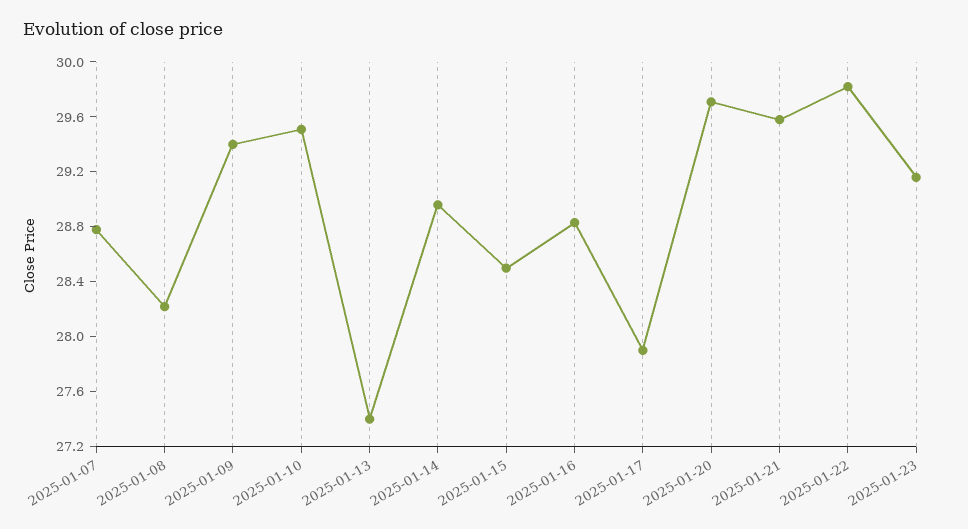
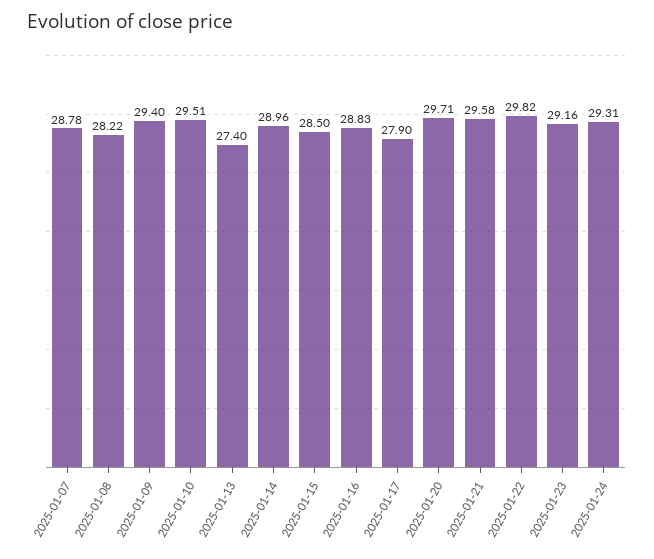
2025-01-24: none -> 29.31

